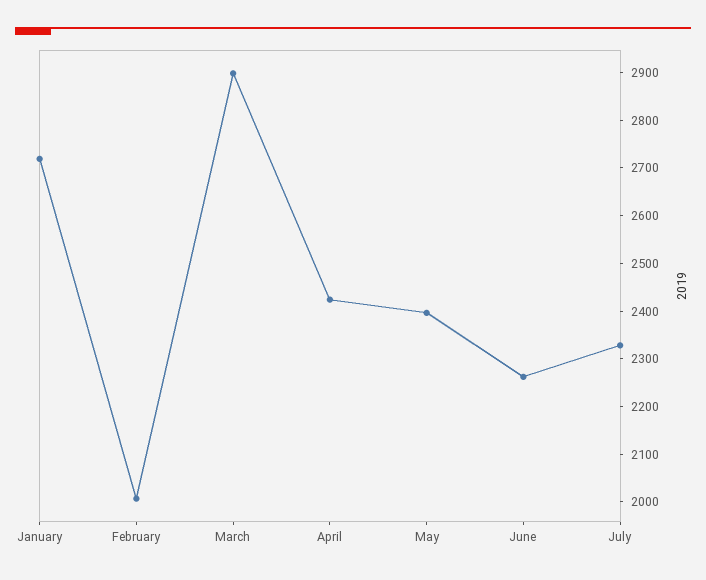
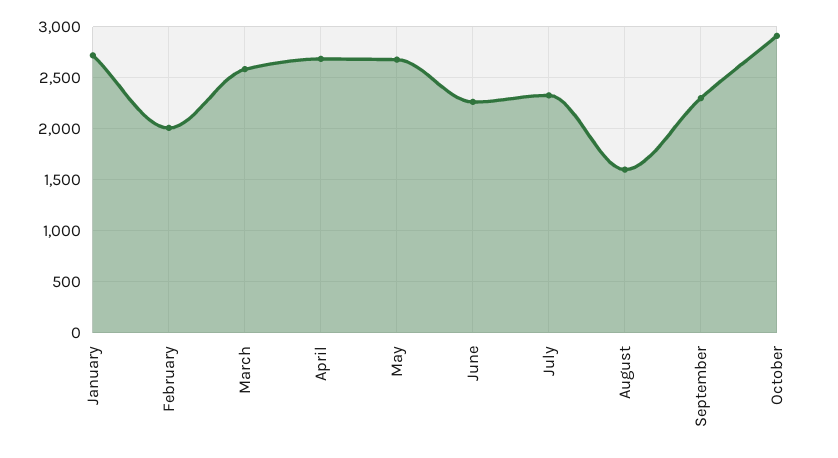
March: 2900 -> 2600
April: 2420 -> 2700
May: 2400 -> 2700
August: none -> 1600
September: none -> 2300
October: none -> 2900

